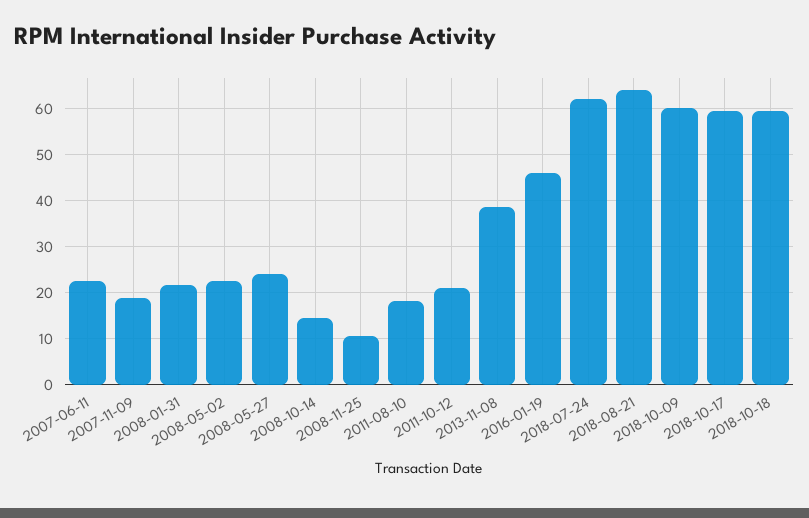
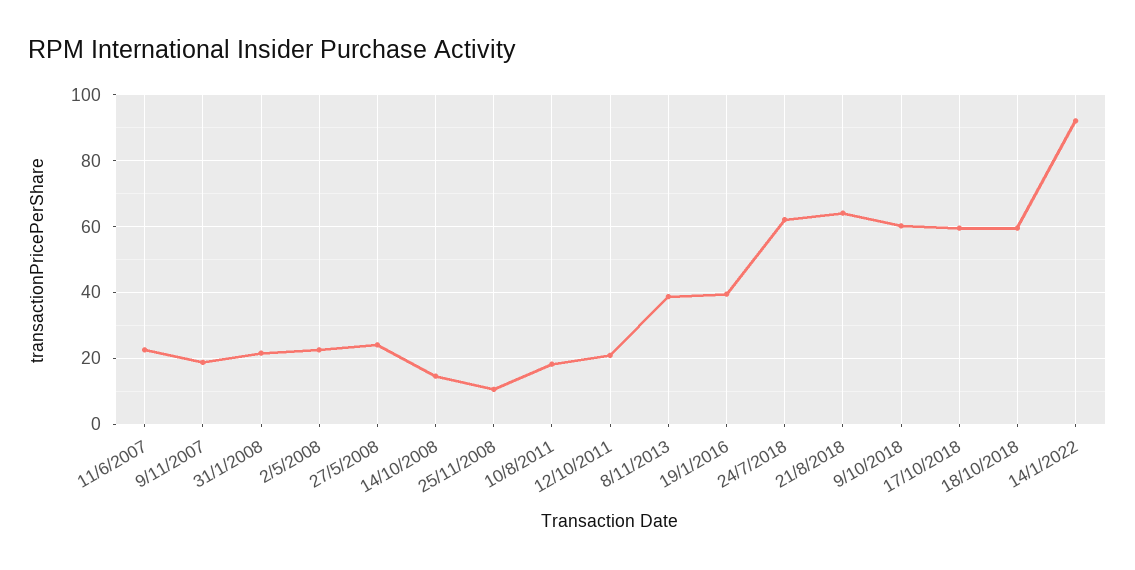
2016-01-19: 46 -> 40
14/1/2022: none -> 92

